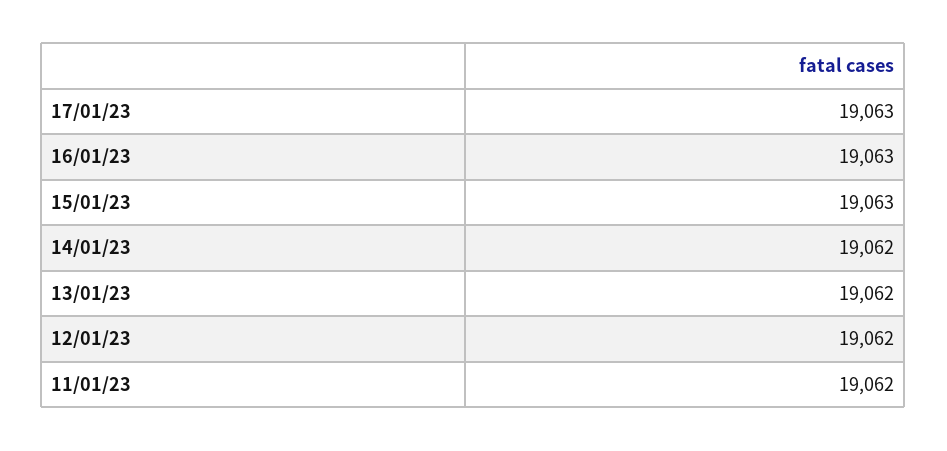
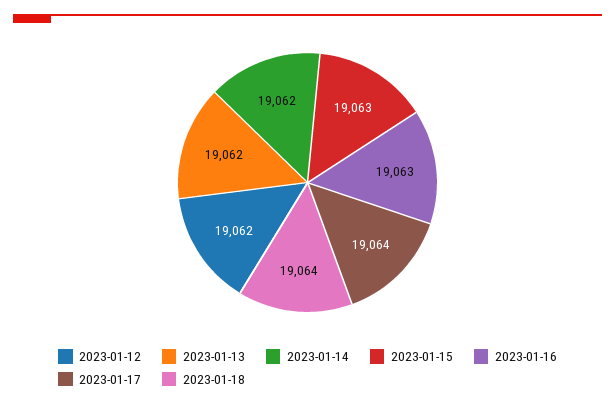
17/01/23: 19063 -> 19064
11/01/23: 19062 -> none
2023-01-18: none -> 19064

